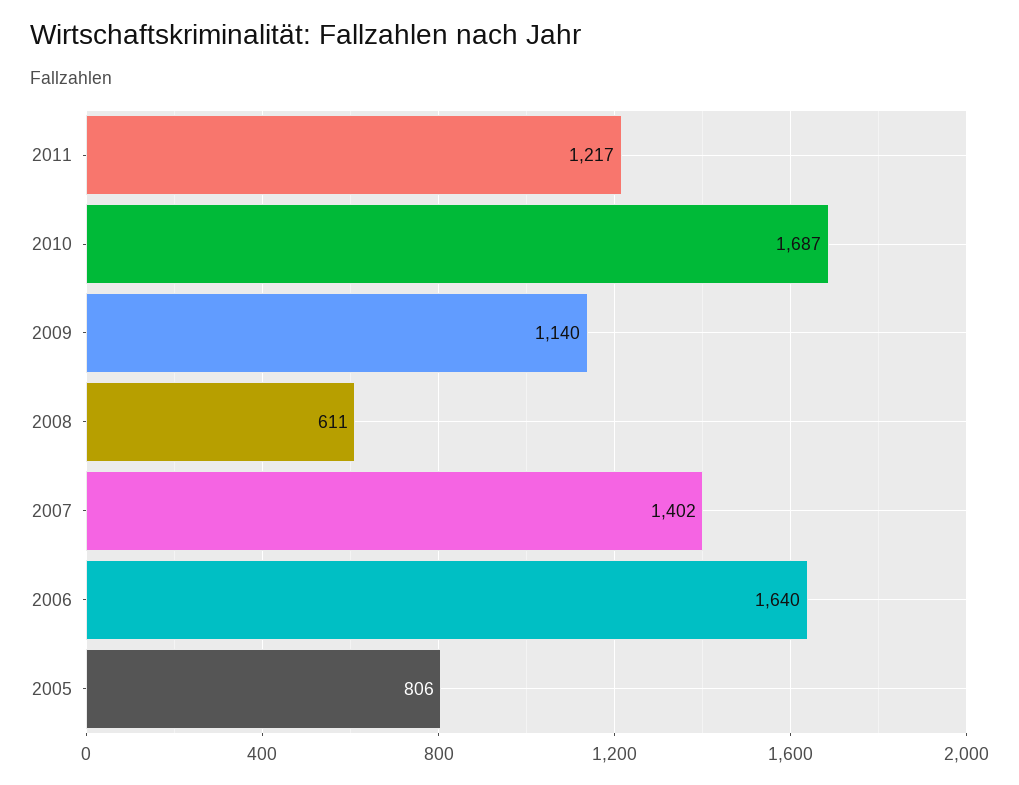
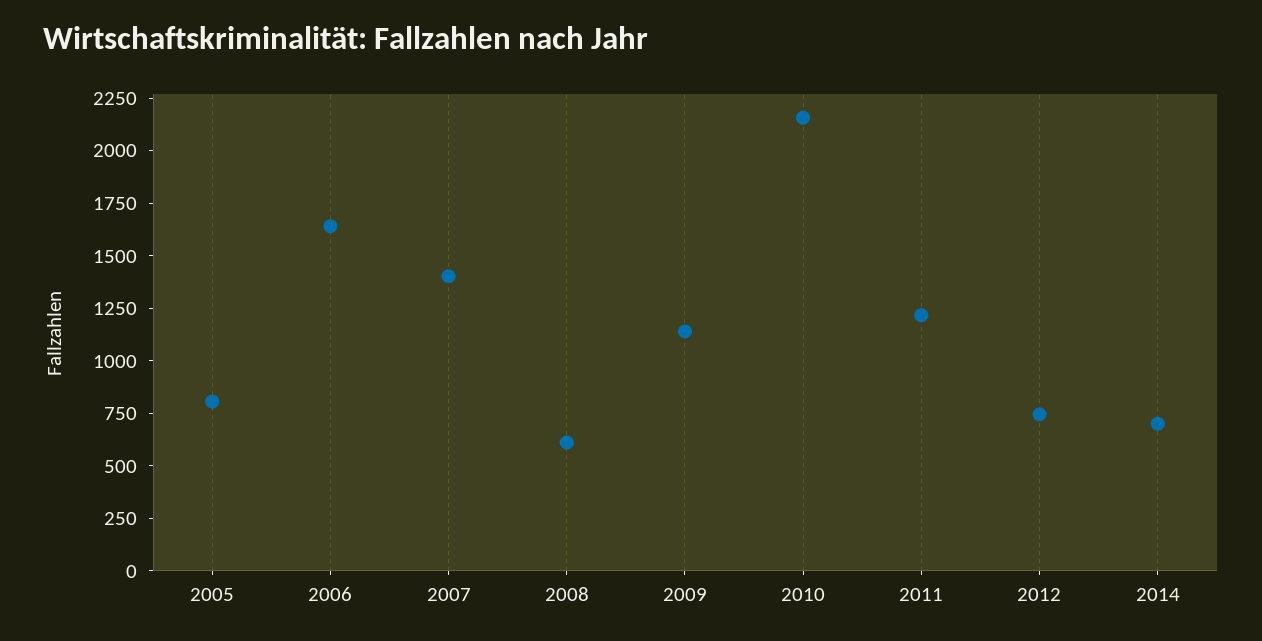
2010: 1687 -> 2150
2012: none -> 750
2014: none -> 700

